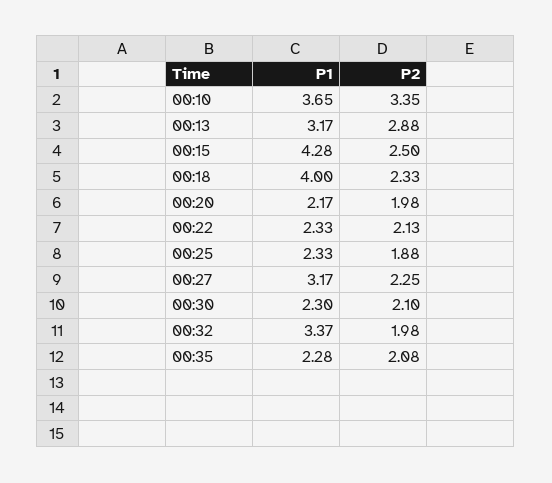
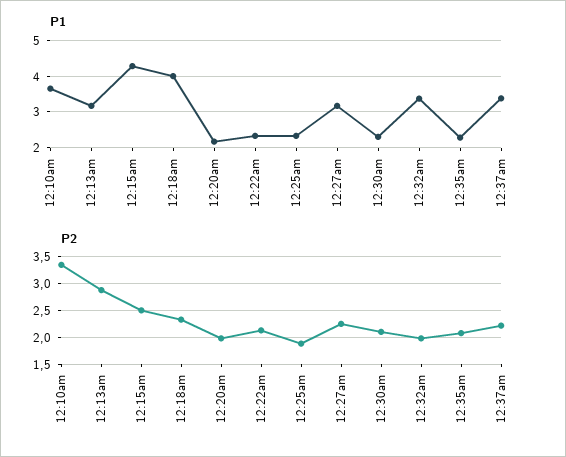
P1, 12:37am: none -> 3.4
P2, 12:37am: none -> 2.25

